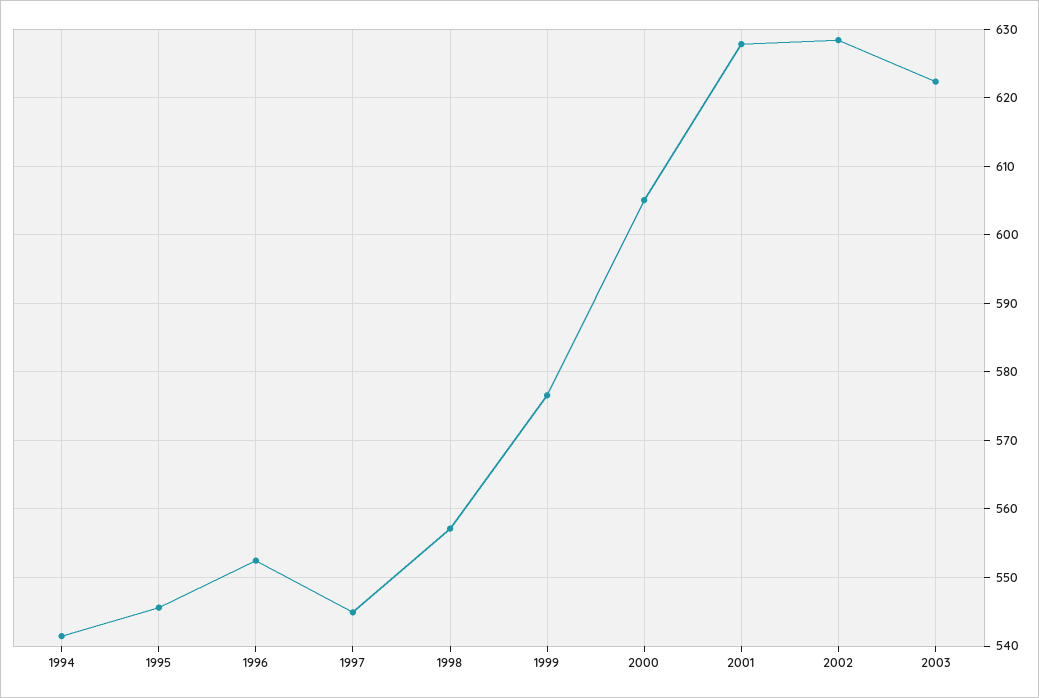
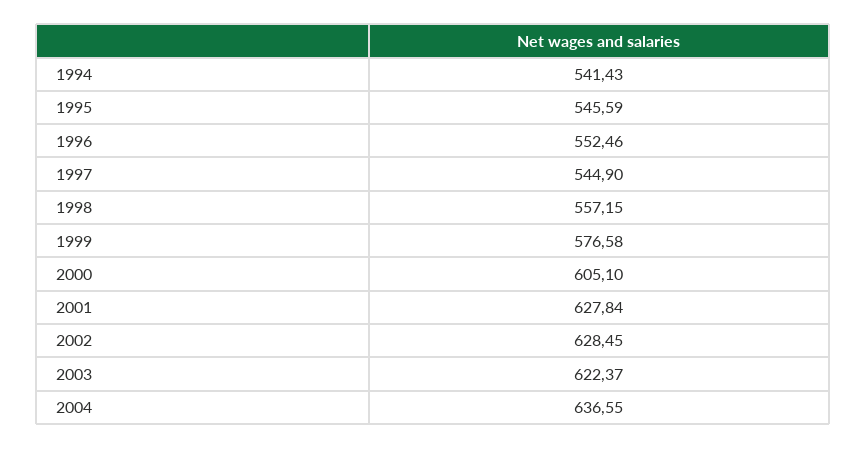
2004: none -> 636.55

